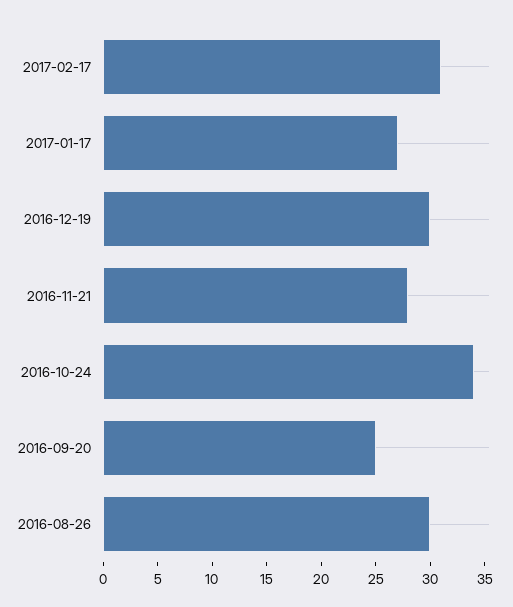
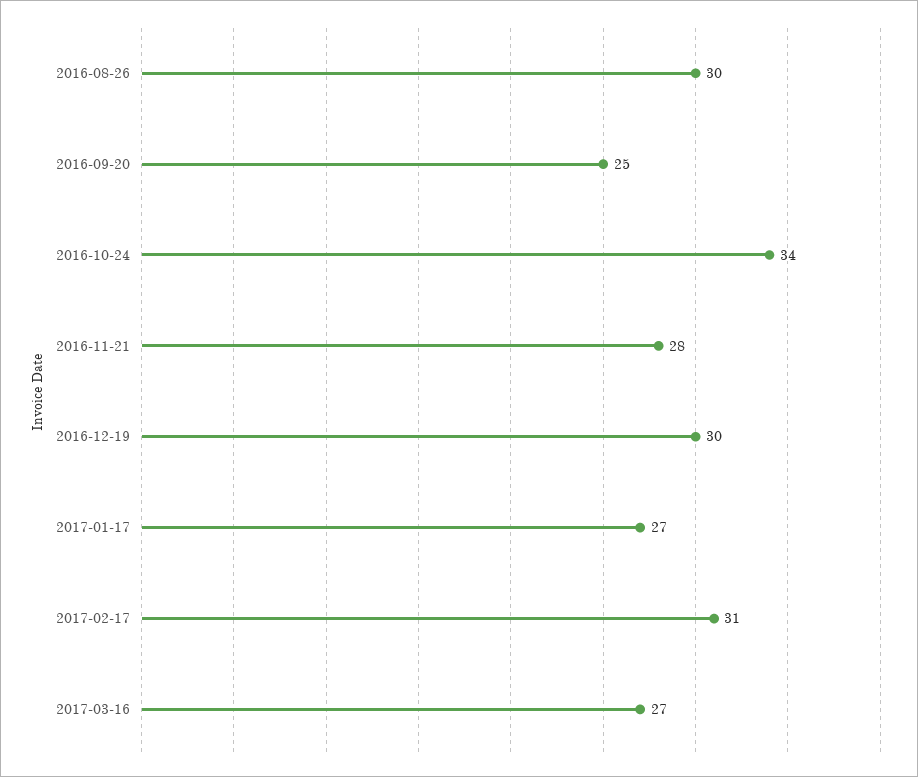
2017-03-16: none -> 27

